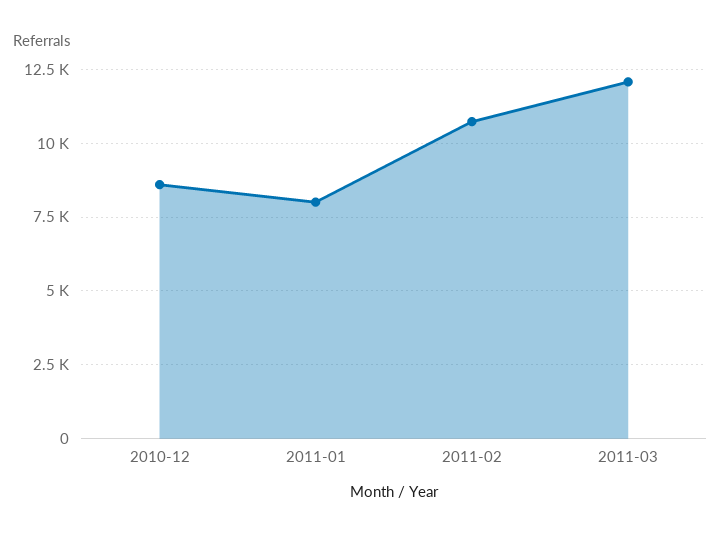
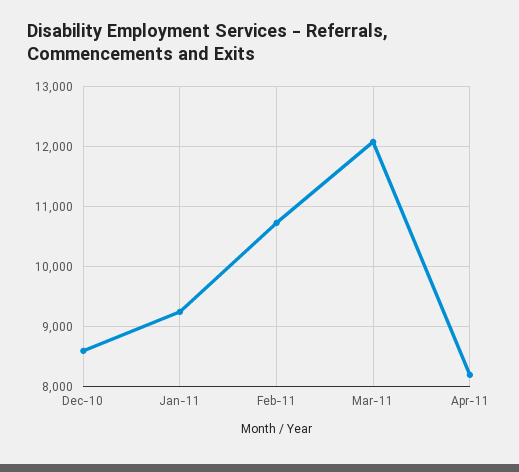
2011-01: 8000 -> 9200
Apr-11: none -> 8200

